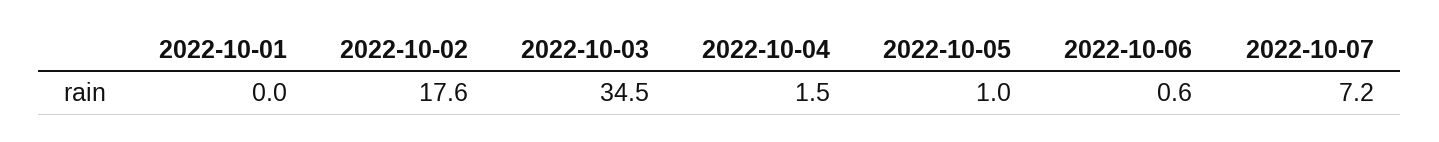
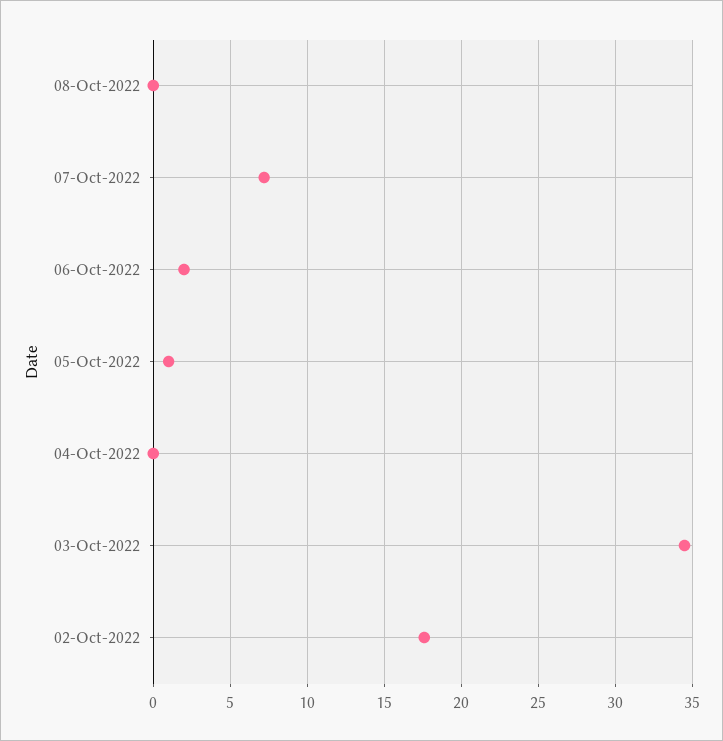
2022-10-01: 0 -> none
2022-10-04: 1.5 -> 0
2022-10-06: 0.6 -> 2
08-Oct-2022: none -> 0

